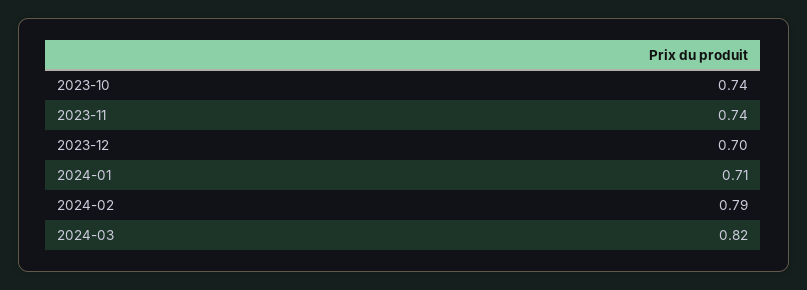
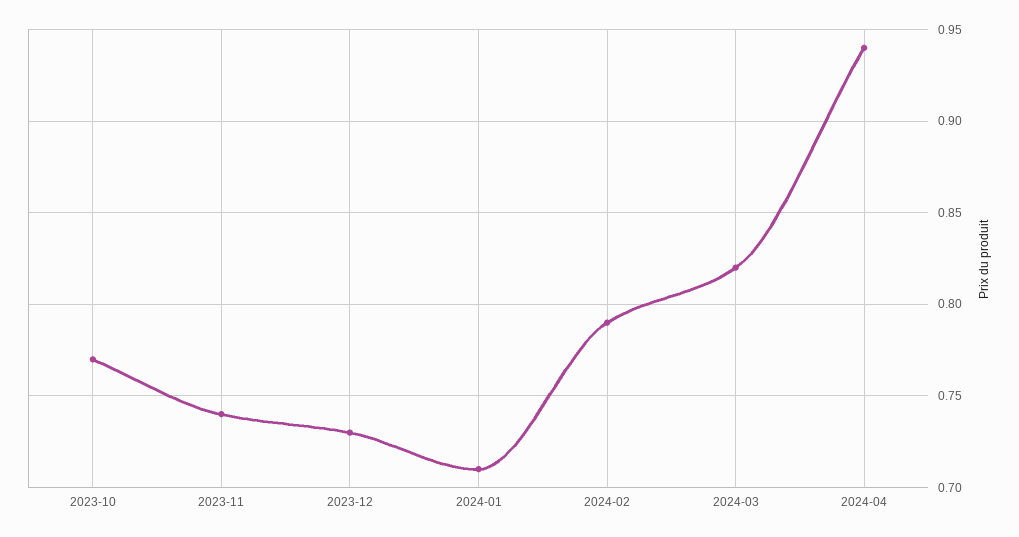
2023-10: 0.74 -> 0.77
2023-12: 0.7 -> 0.73
2024-04: none -> 0.94

